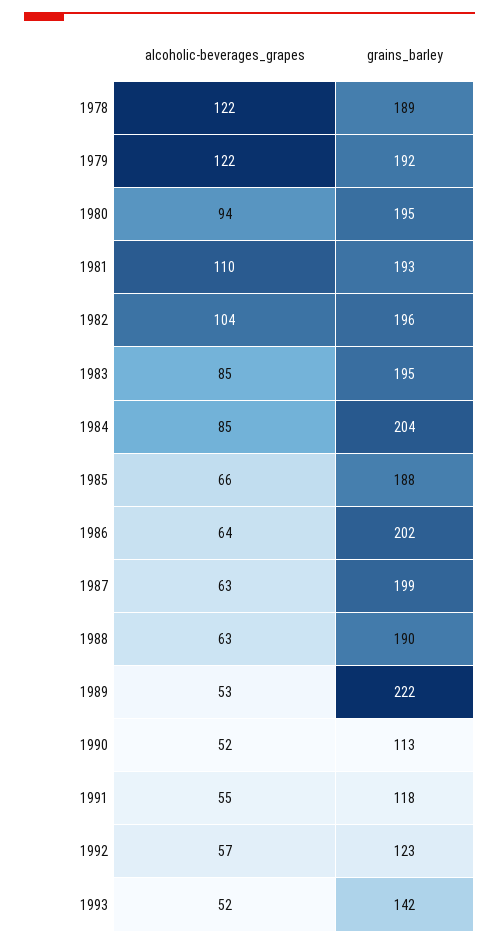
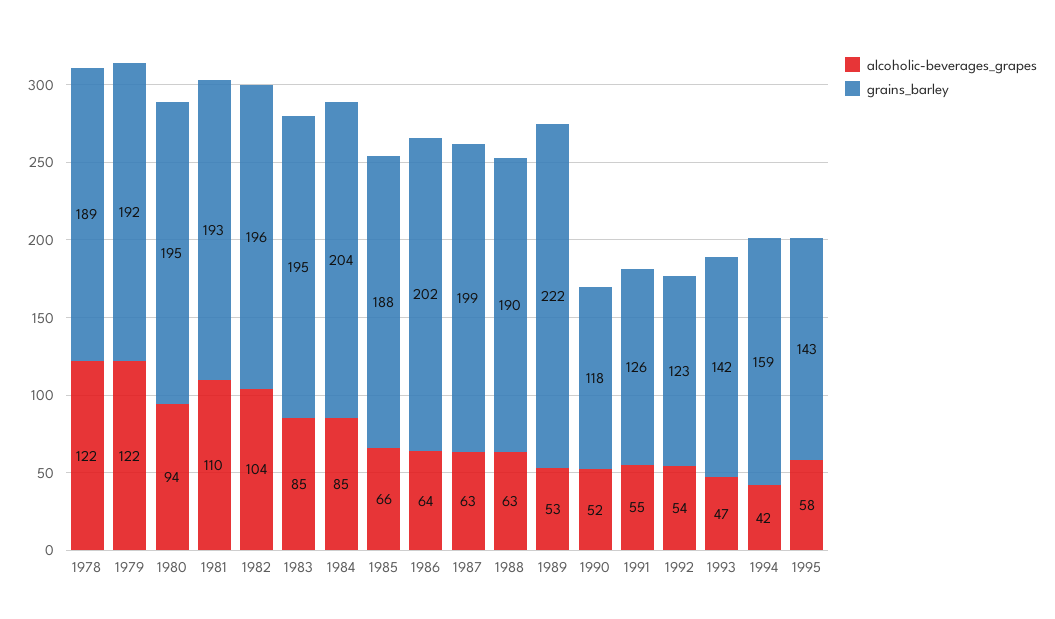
grains_barley, 1990: 113 -> 118
grains_barley, 1991: 118 -> 126
alcoholic-beverages_grapes, 1992: 57 -> 54
alcoholic-beverages_grapes, 1993: 52 -> 47
alcoholic-beverages_grapes, 1994: none -> 42
grains_barley, 1994: none -> 159
alcoholic-beverages_grapes, 1995: none -> 58
grains_barley, 1995: none -> 143

